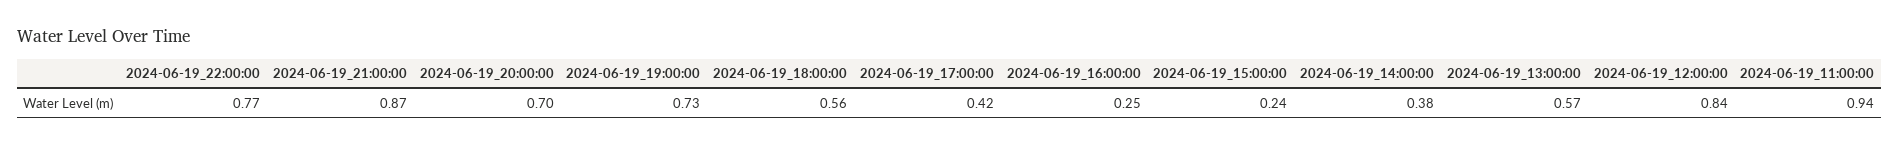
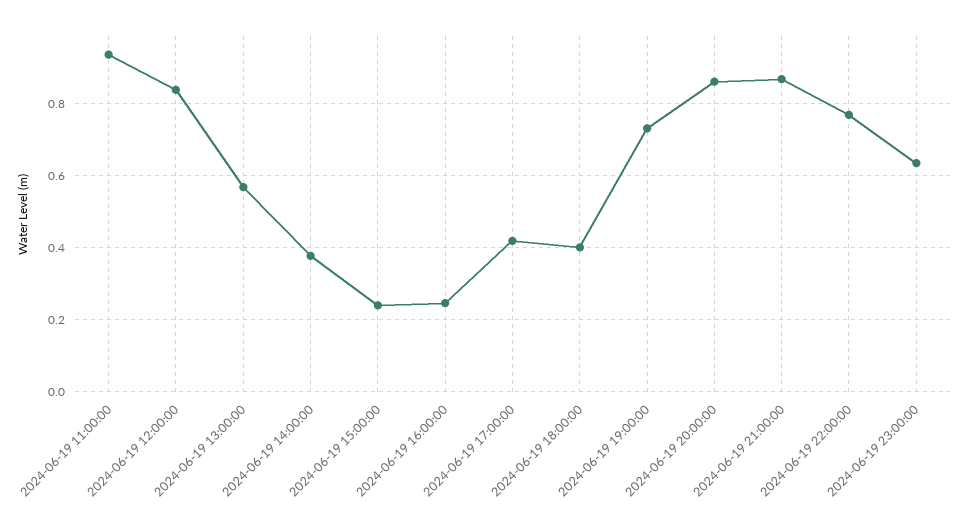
2024-06-19_20:00:00: 0.7 -> 0.86
2024-06-19_18:00:00: 0.56 -> 0.4
2024-06-19 23:00:00: none -> 0.64

